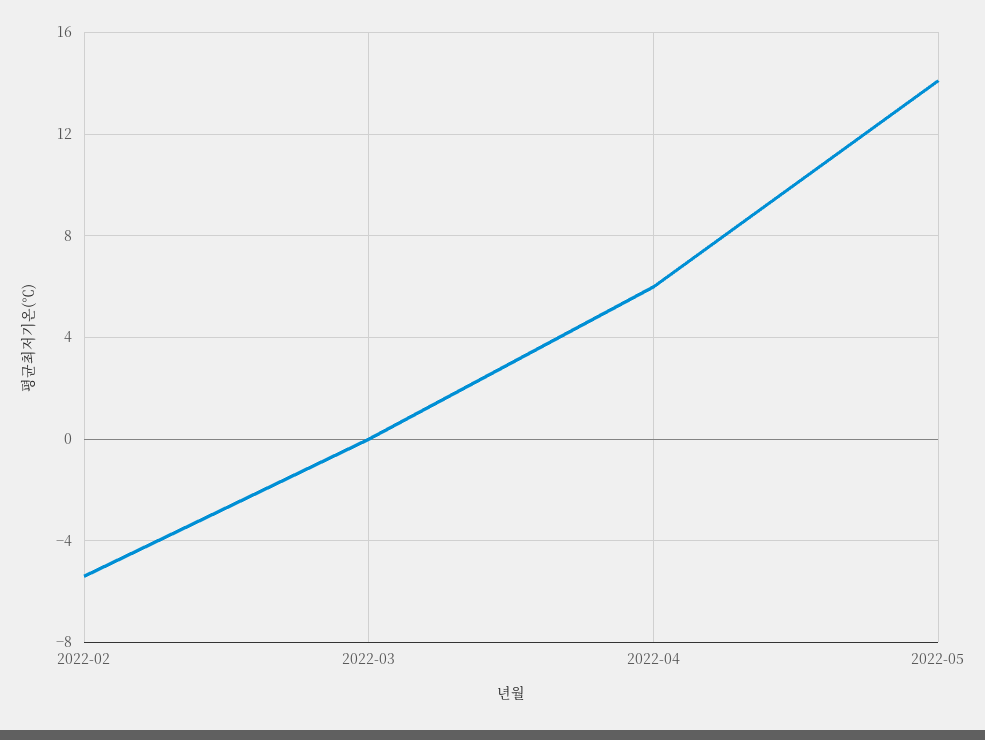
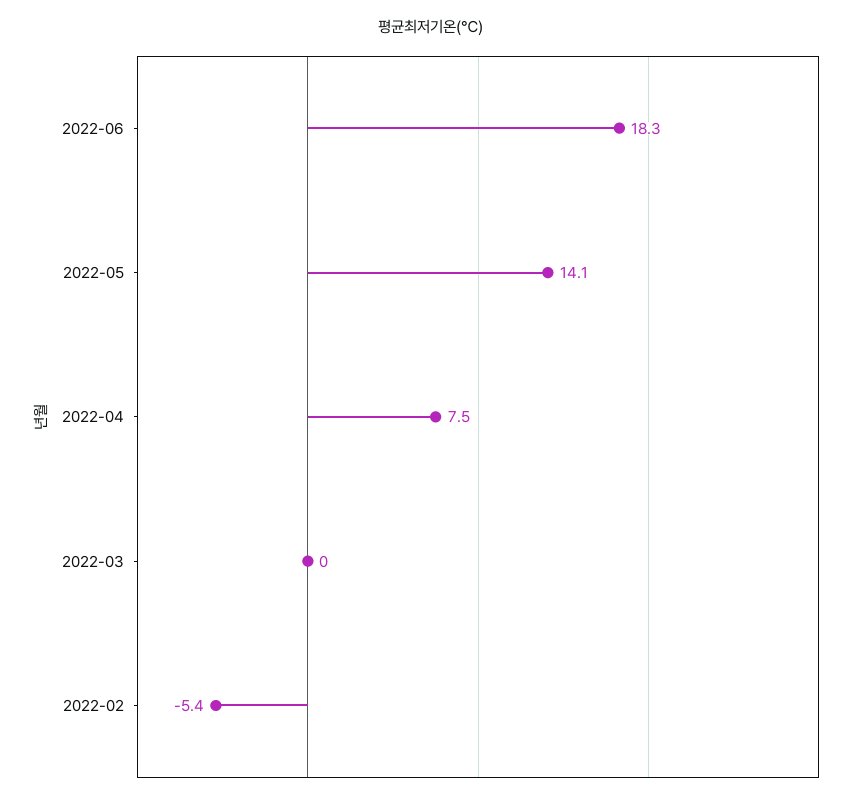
2022-04: 6 -> 7.5
2022-06: none -> 18.3

